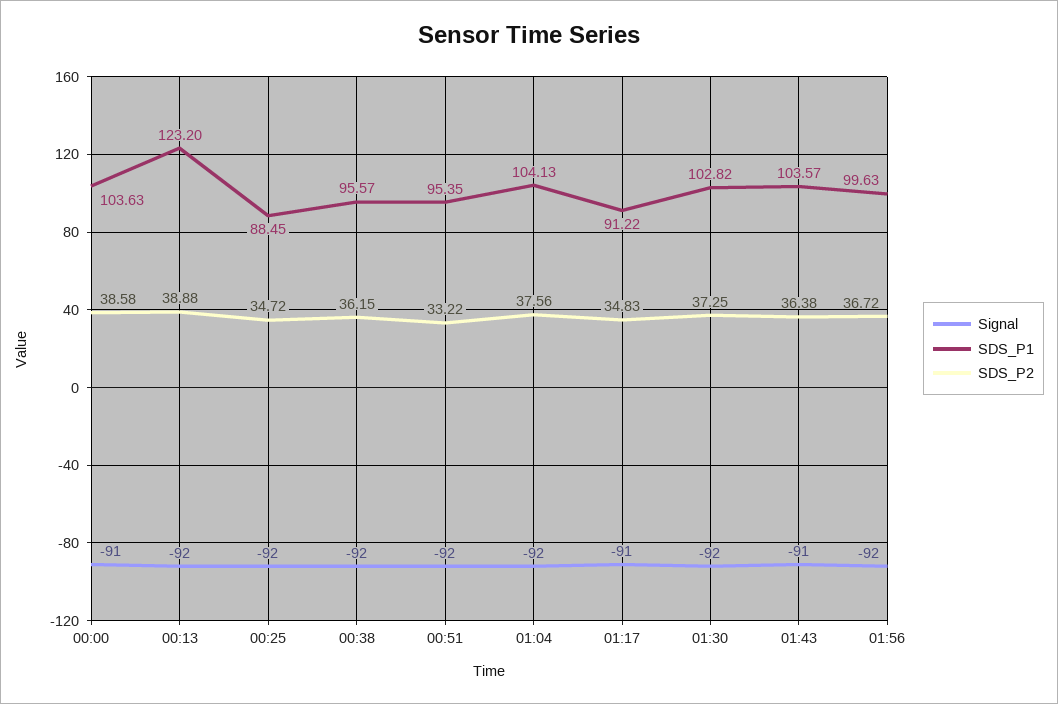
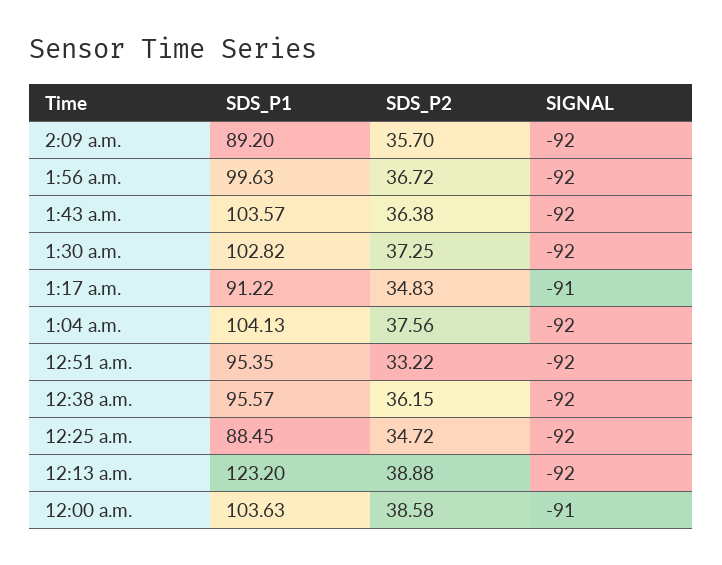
Signal, 01:43: -91 -> -92
SDS_P1, 2:09 a.m.: none -> 89.2
SDS_P2, 2:09 a.m.: none -> 35.7
Signal, 2:09 a.m.: none -> -92

